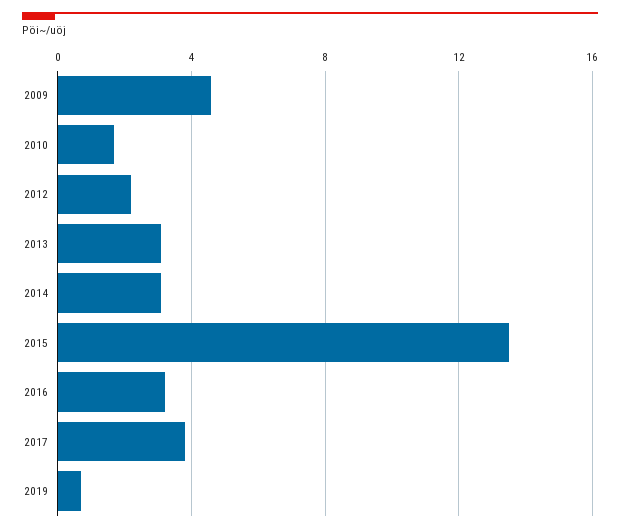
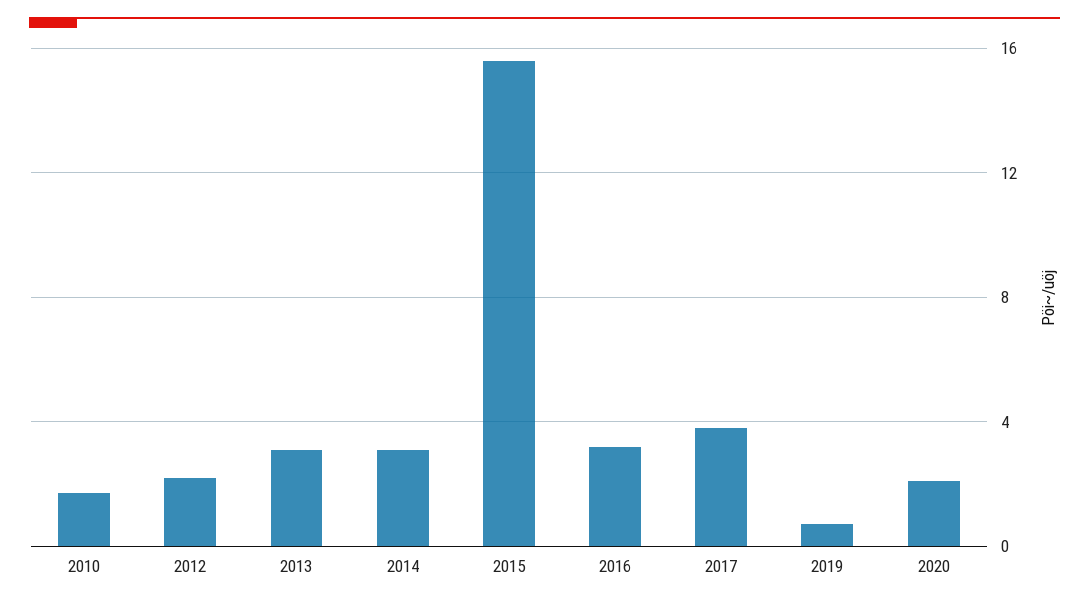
2009: 4.5 -> none
2015: 13.5 -> 15.5
2020: none -> 2

